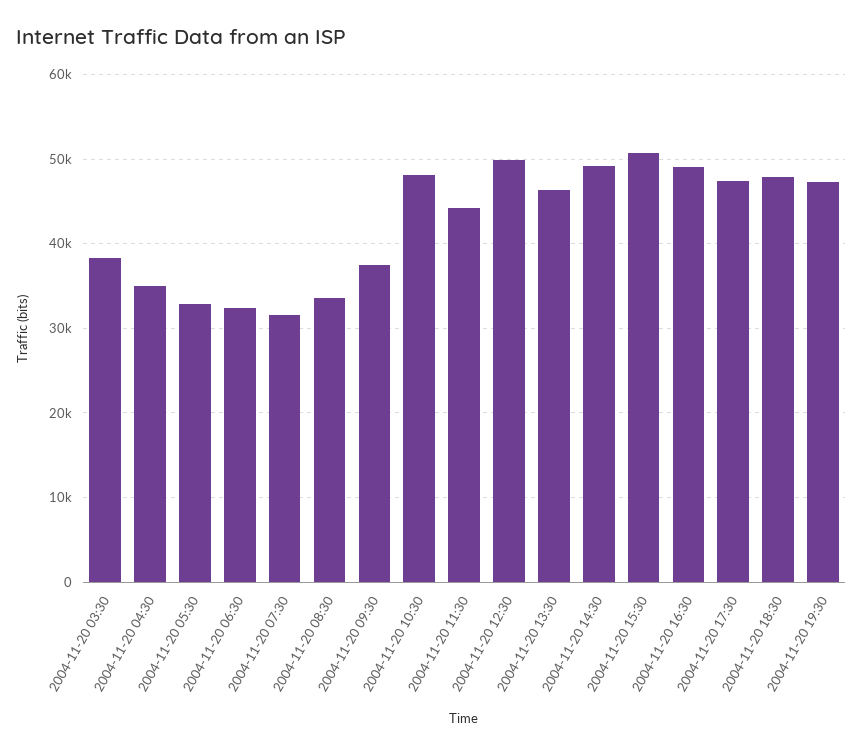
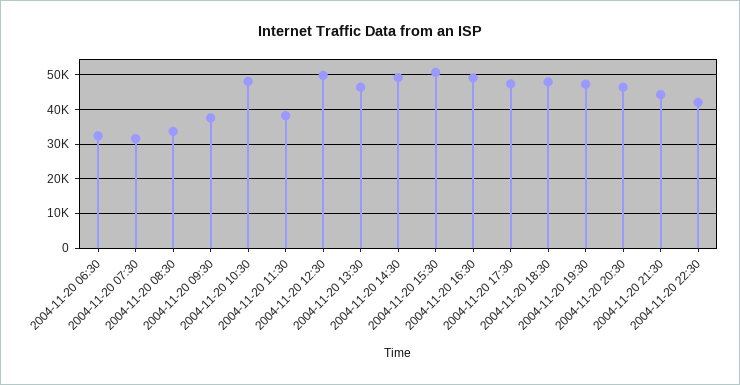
2004-11-20 03:30: 38000 -> none
2004-11-20 04:30: 35000 -> none
2004-11-20 05:30: 33000 -> none
2004-11-20 11:30: 44000 -> 38000
2004-11-20 20:30: none -> 46000
2004-11-20 21:30: none -> 44000
2004-11-20 22:30: none -> 42000

